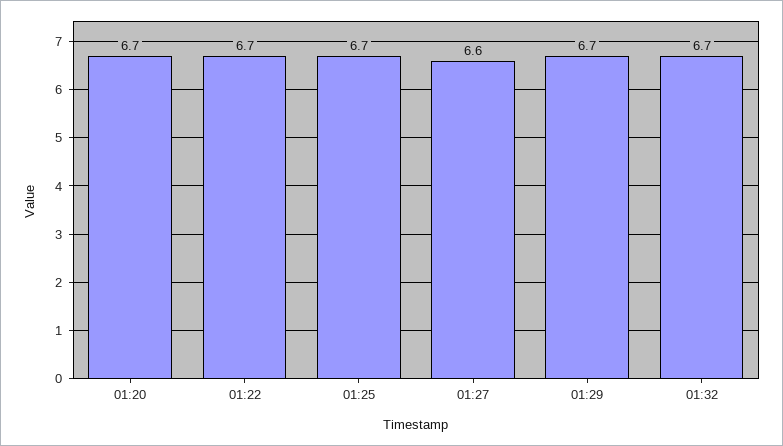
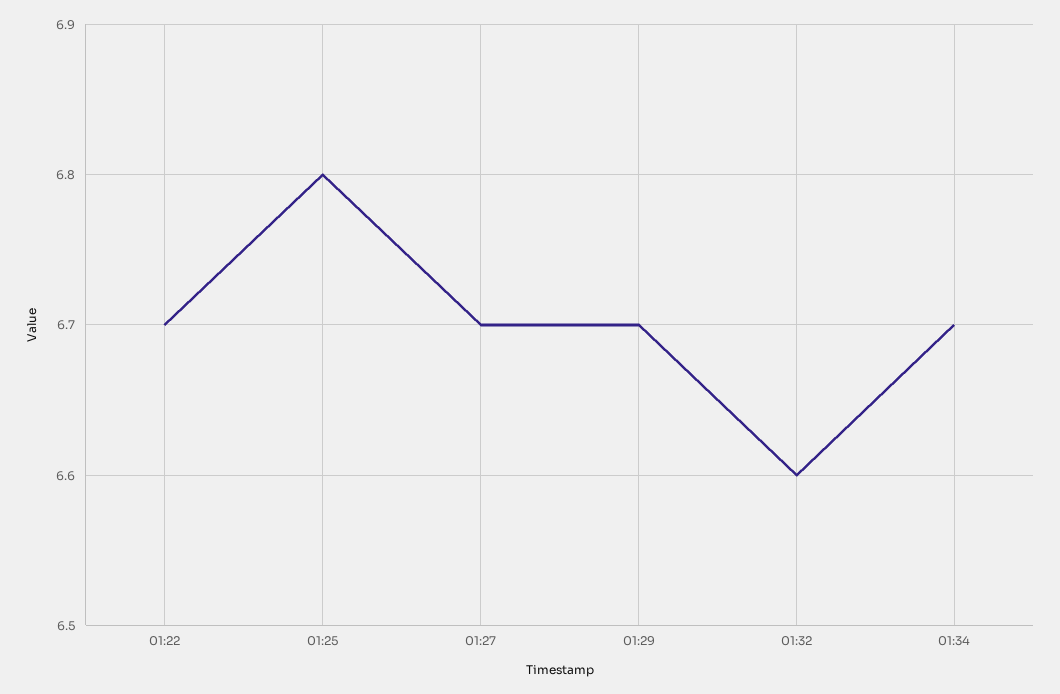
01:20: 6.7 -> none
01:25: 6.7 -> 6.8
01:27: 6.6 -> 6.7
01:32: 6.7 -> 6.6
01:34: none -> 6.7

